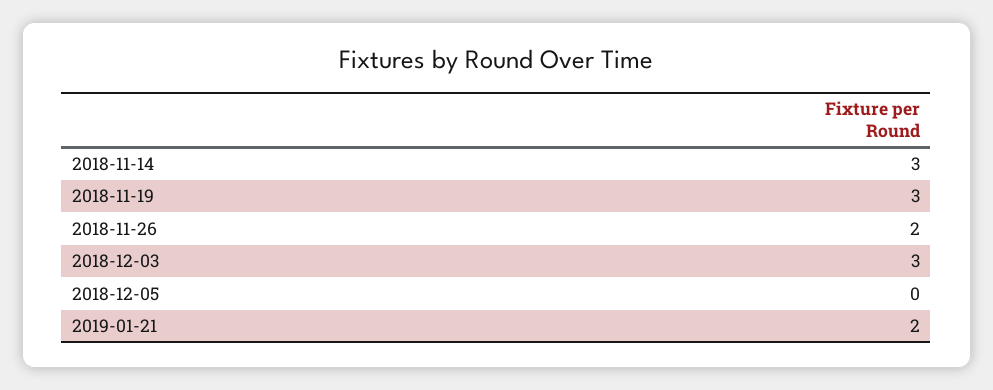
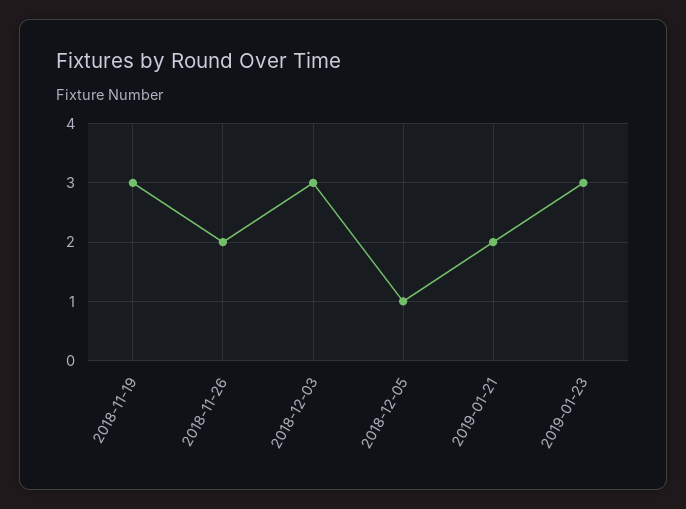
2018-11-14: 3 -> none
2018-12-05: 0 -> 1
2019-01-23: none -> 3

